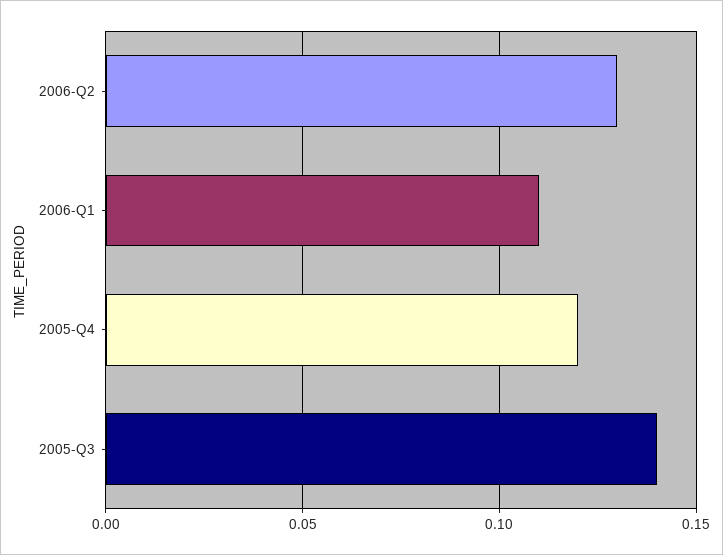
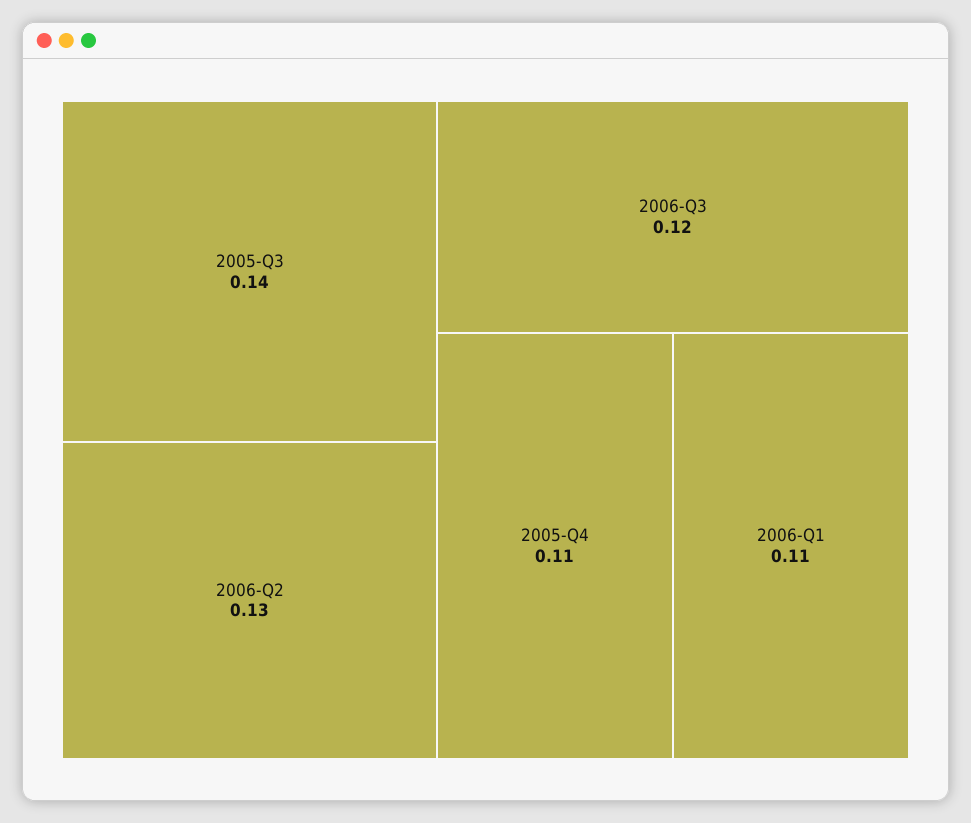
2005-Q4: 0.12 -> 0.11
2006-Q3: none -> 0.12

